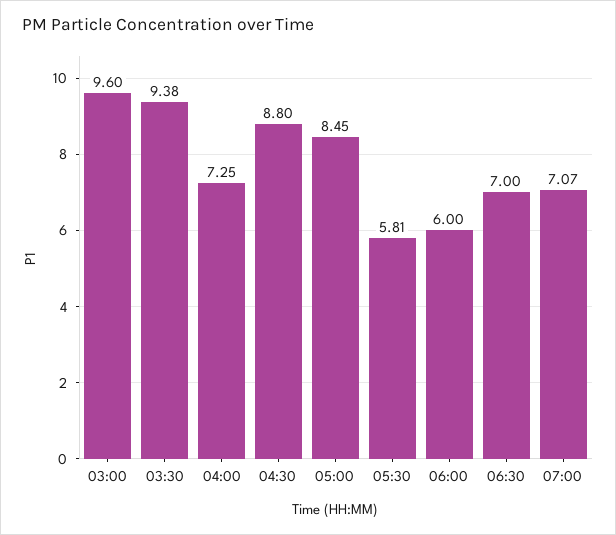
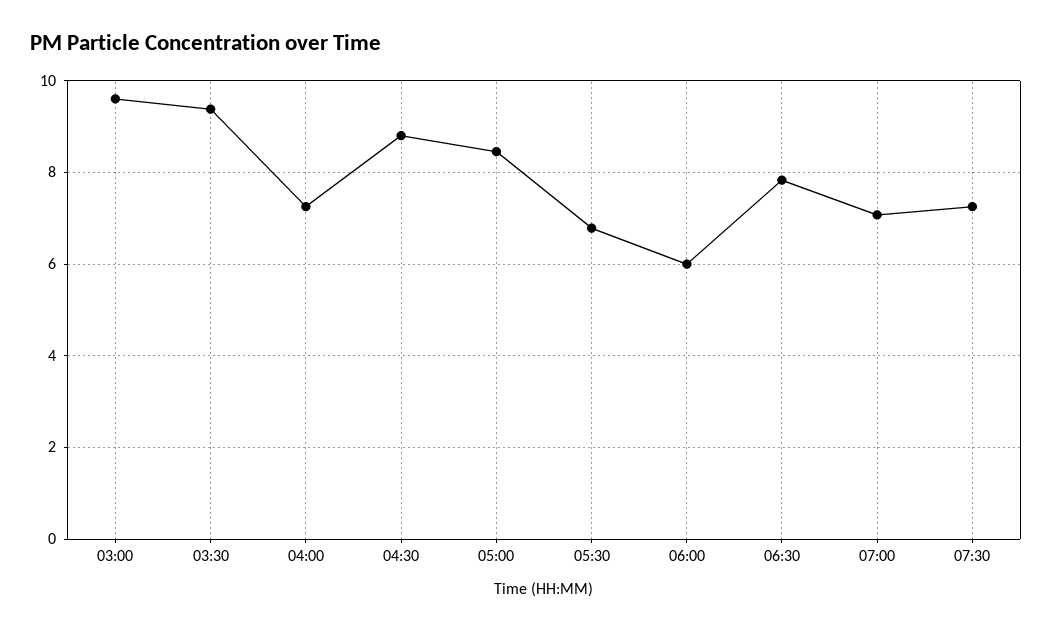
05:30: 5.81 -> 6.8
06:30: 7 -> 7.8
07:30: none -> 7.2

